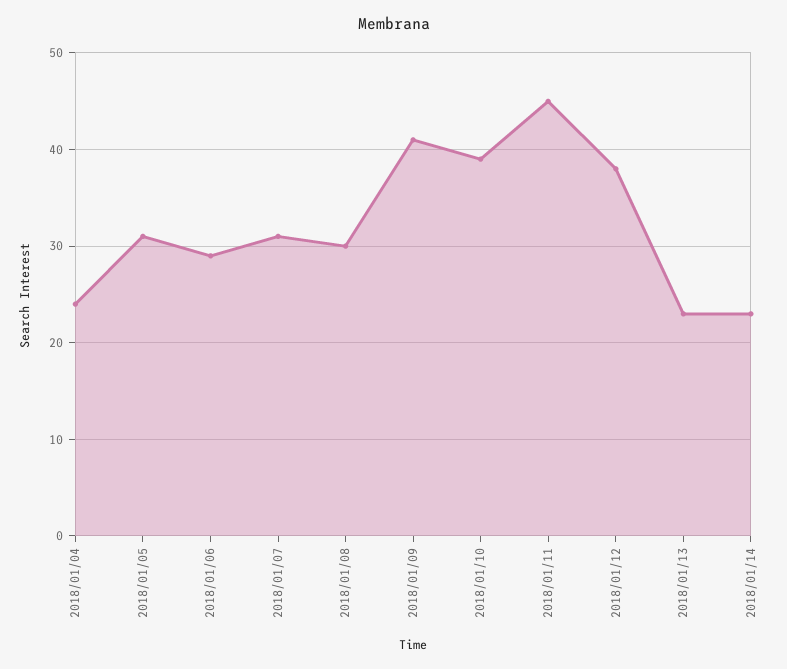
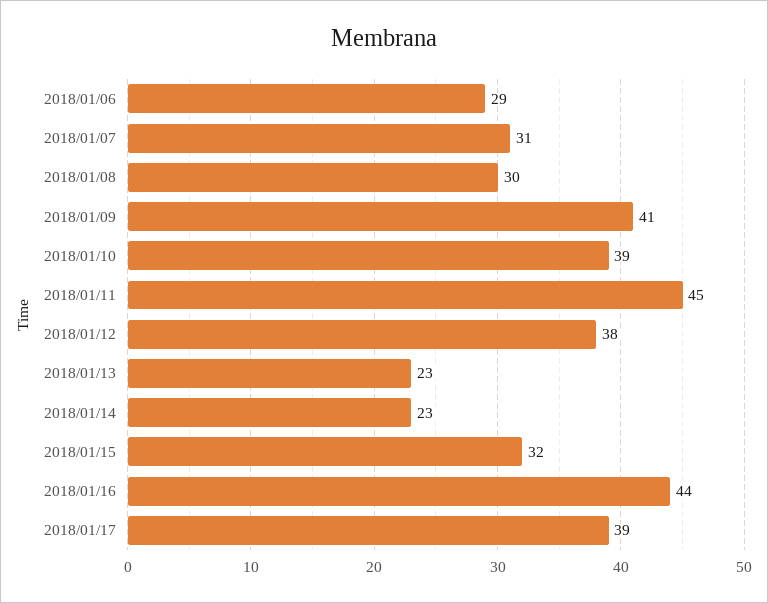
2018/01/04: 24 -> none
2018/01/05: 31 -> none
2018/01/15: none -> 32
2018/01/16: none -> 44
2018/01/17: none -> 39

